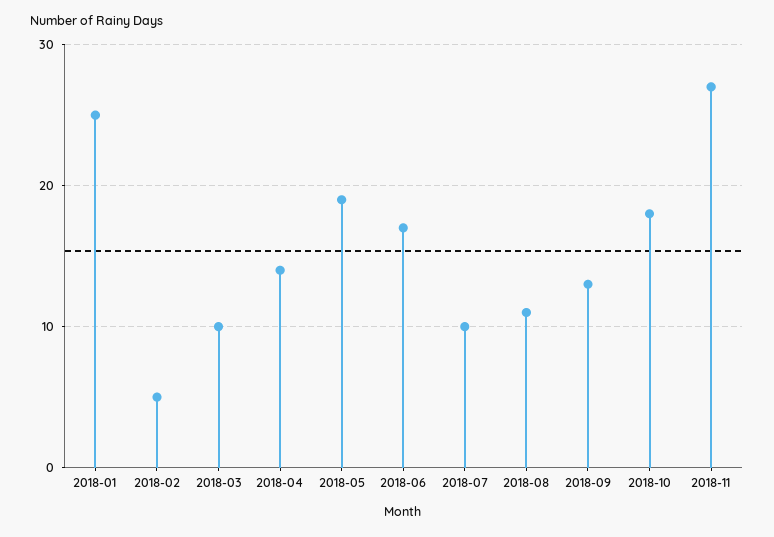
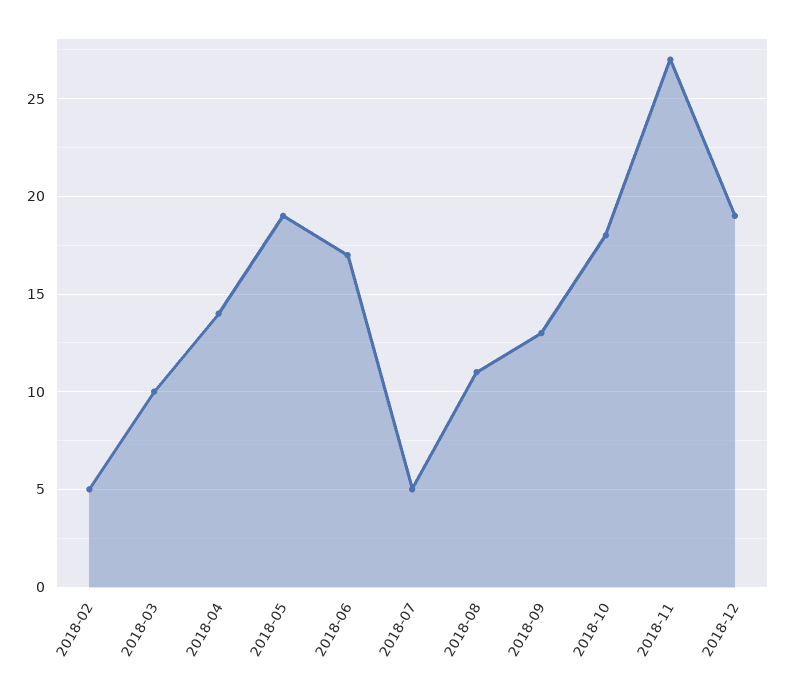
2018-01: 25 -> none
2018-07: 10 -> 5
2018-12: none -> 19

